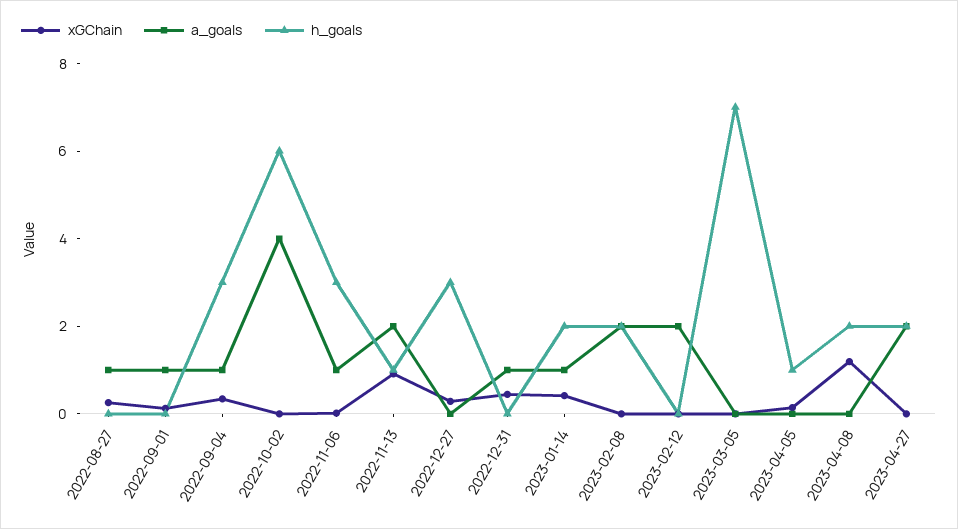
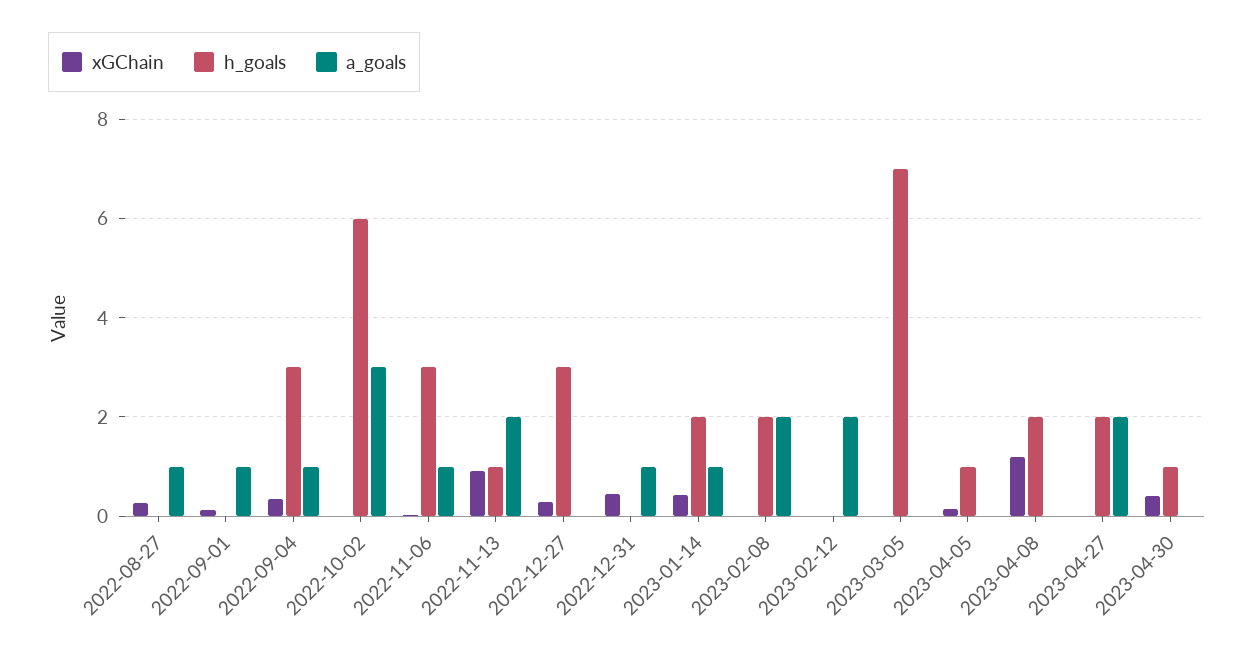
a_goals, 2022-10-02: 4 -> 3
xGChain, 2023-04-30: none -> 0.4
h_goals, 2023-04-30: none -> 1
a_goals, 2023-04-30: none -> 0

